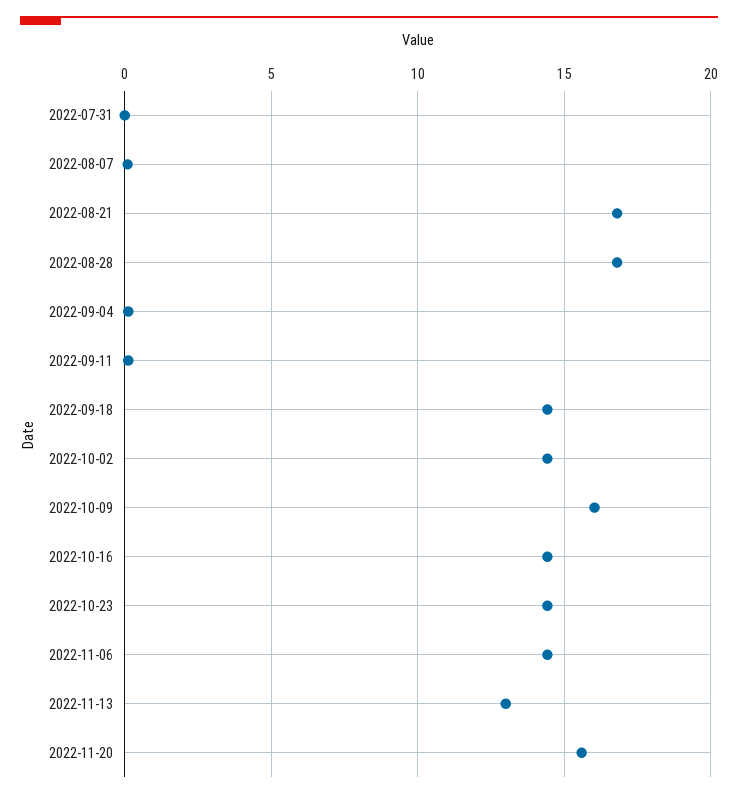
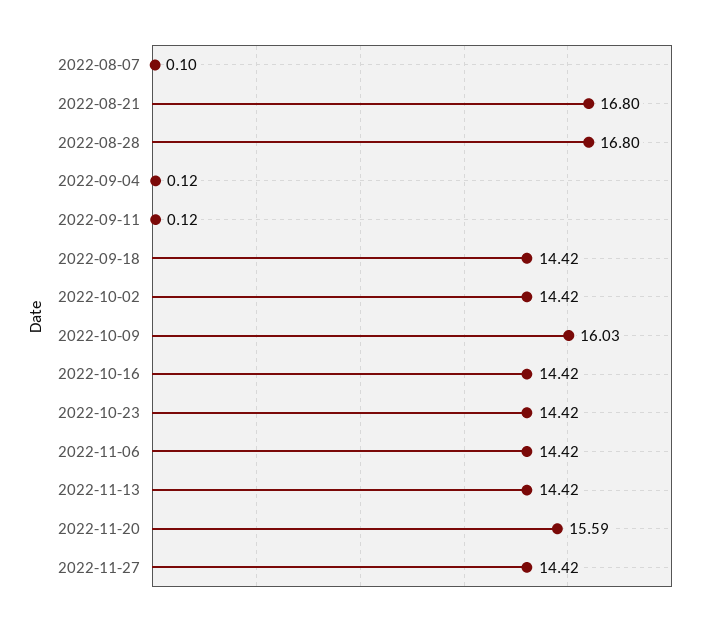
2022-07-31: 0 -> none
2022-11-13: 13 -> 14.42
2022-11-27: none -> 14.42

